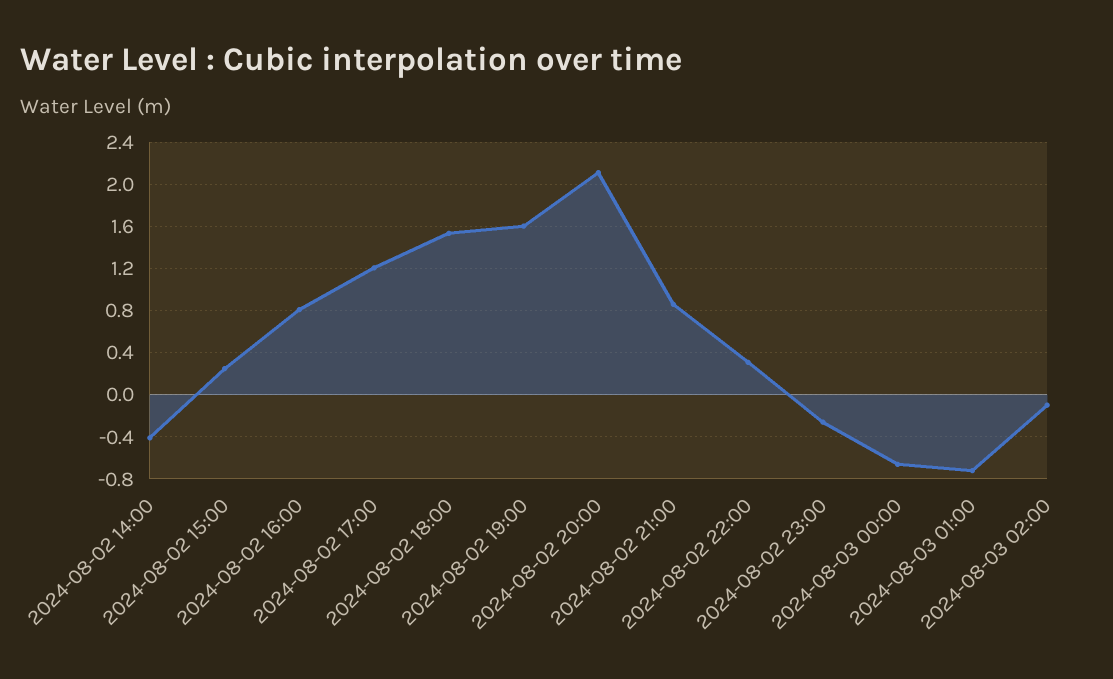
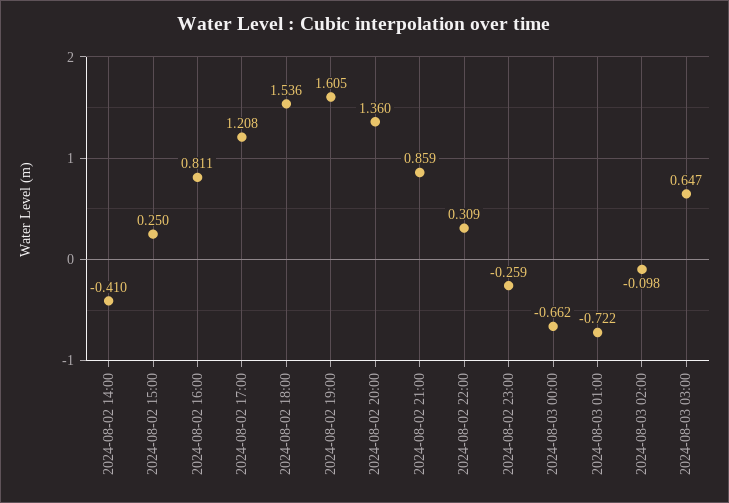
2024-08-02 20:00: 2.1 -> 1.36
2024-08-03 03:00: none -> 0.647

